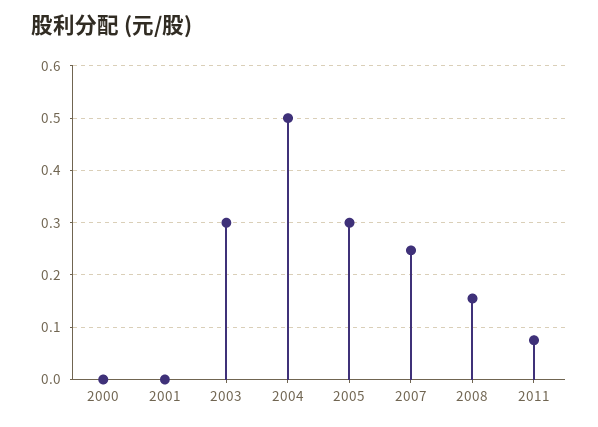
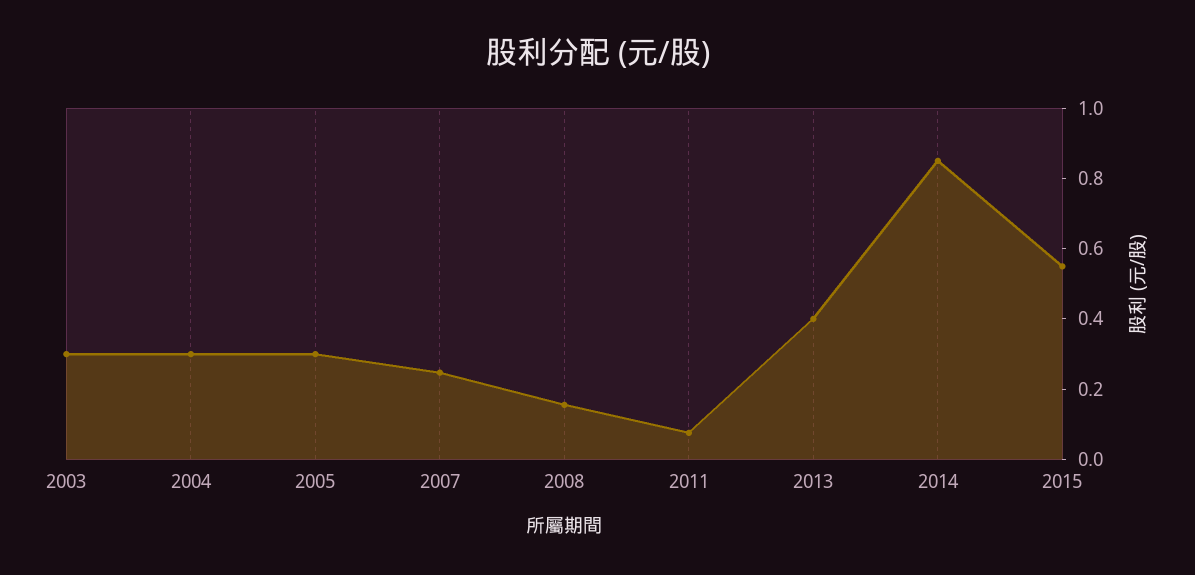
2000: 0 -> none
2001: 0 -> none
2004: 0.5 -> 0.3
2013: none -> 0.4
2014: none -> 0.85
2015: none -> 0.55

